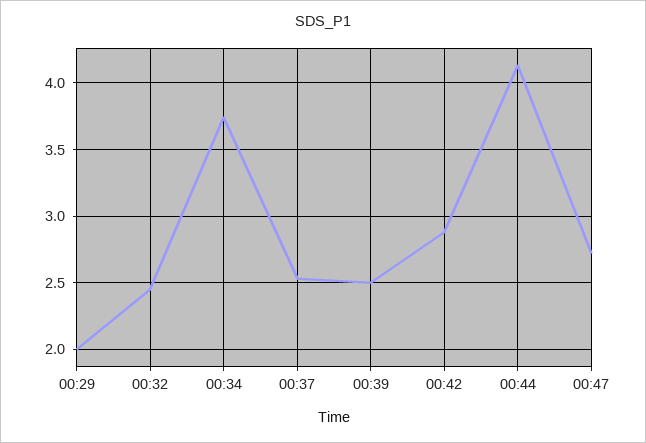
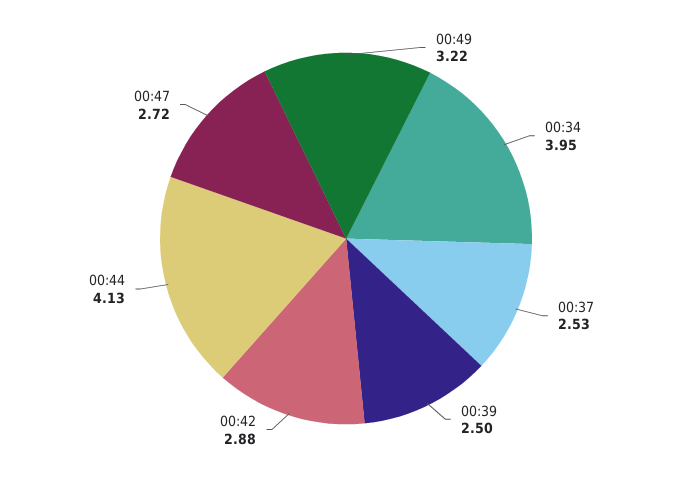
00:29: 2 -> none
00:32: 2.45 -> none
00:34: 3.75 -> 3.95
00:49: none -> 3.22

